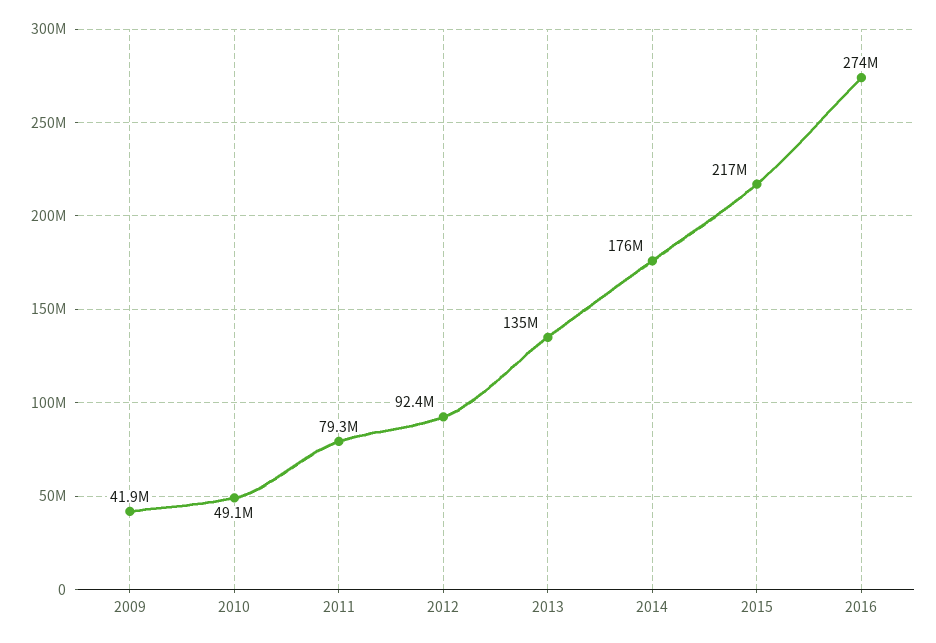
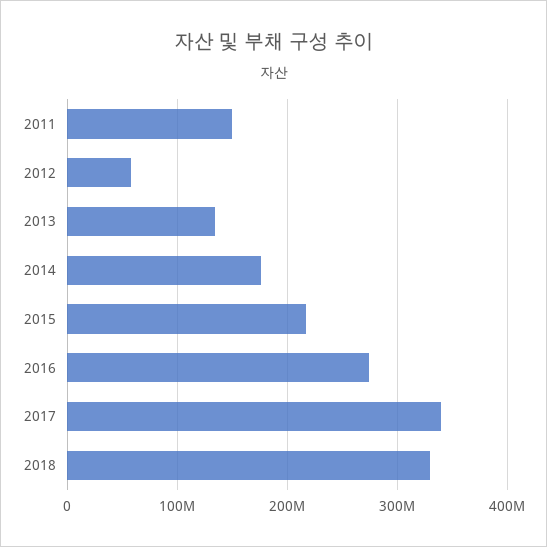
2009: 41900000 -> none
2010: 49100000 -> none
2011: 79300000 -> 150000000
2012: 92400000 -> 60000000
2017: none -> 340000000
2018: none -> 330000000

